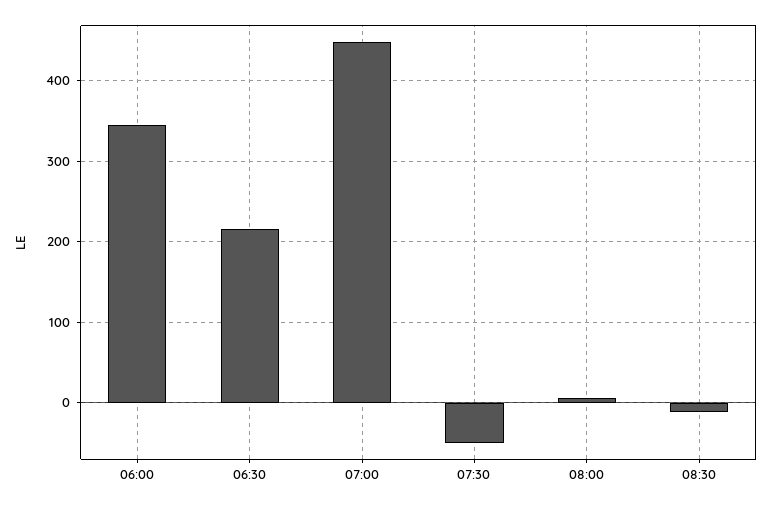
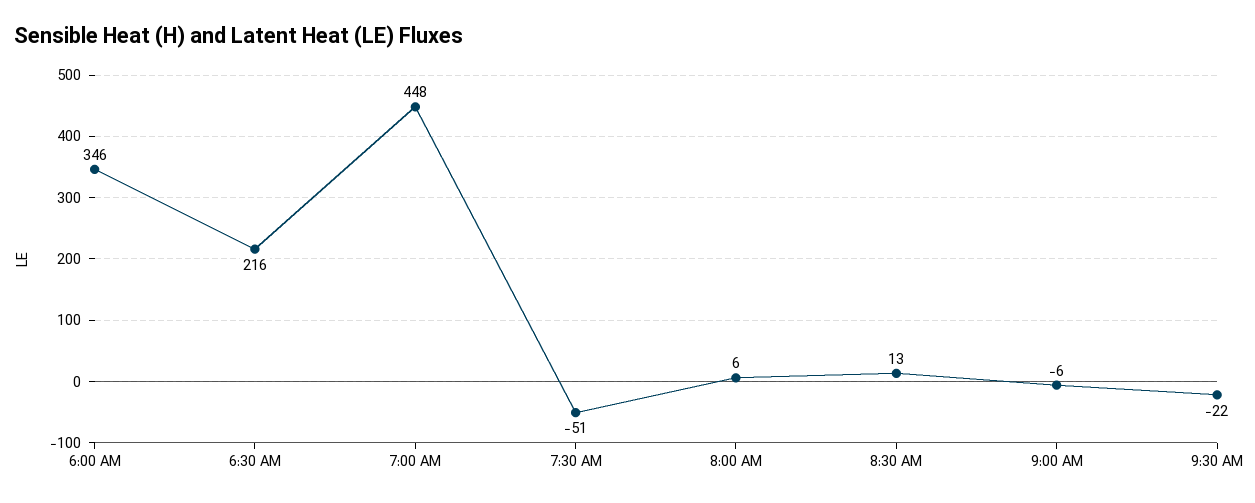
08:30: -10 -> 13
9:00 AM: none -> -6
9:30 AM: none -> -22

